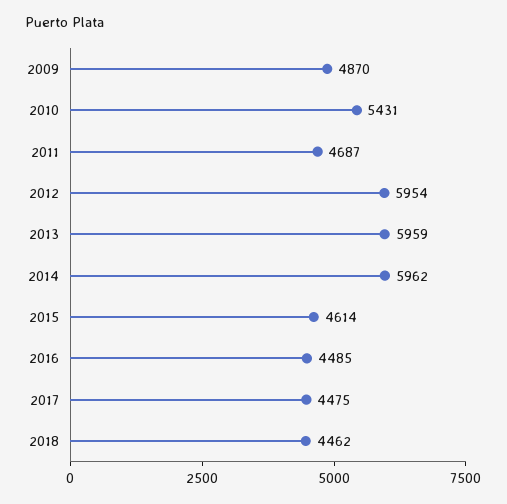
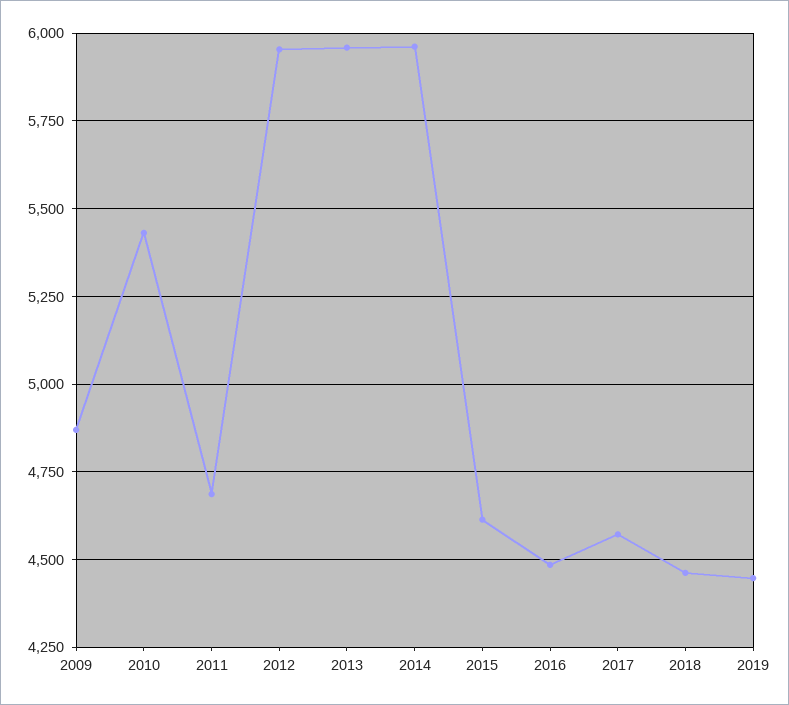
2017: 4475 -> 4575
2019: none -> 4450

